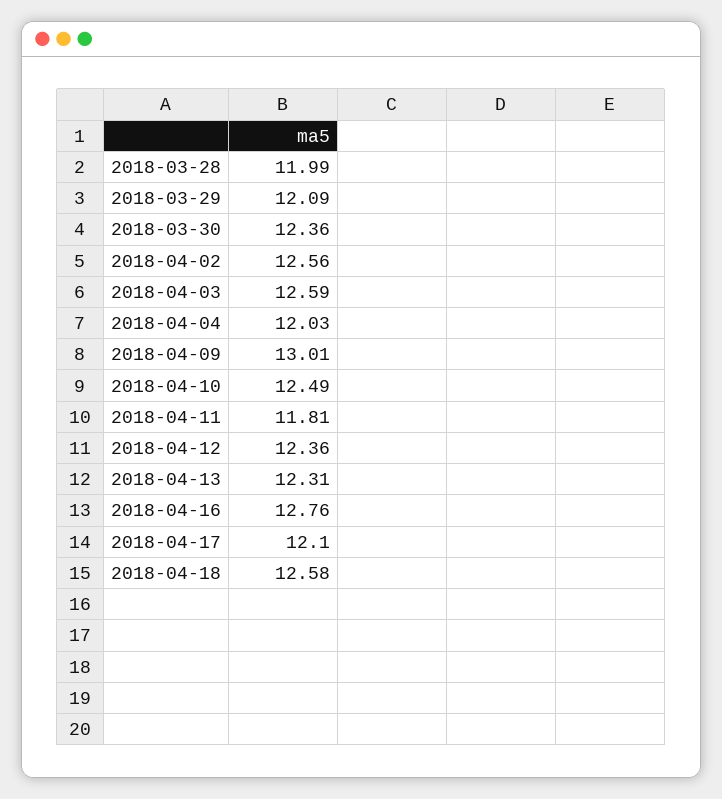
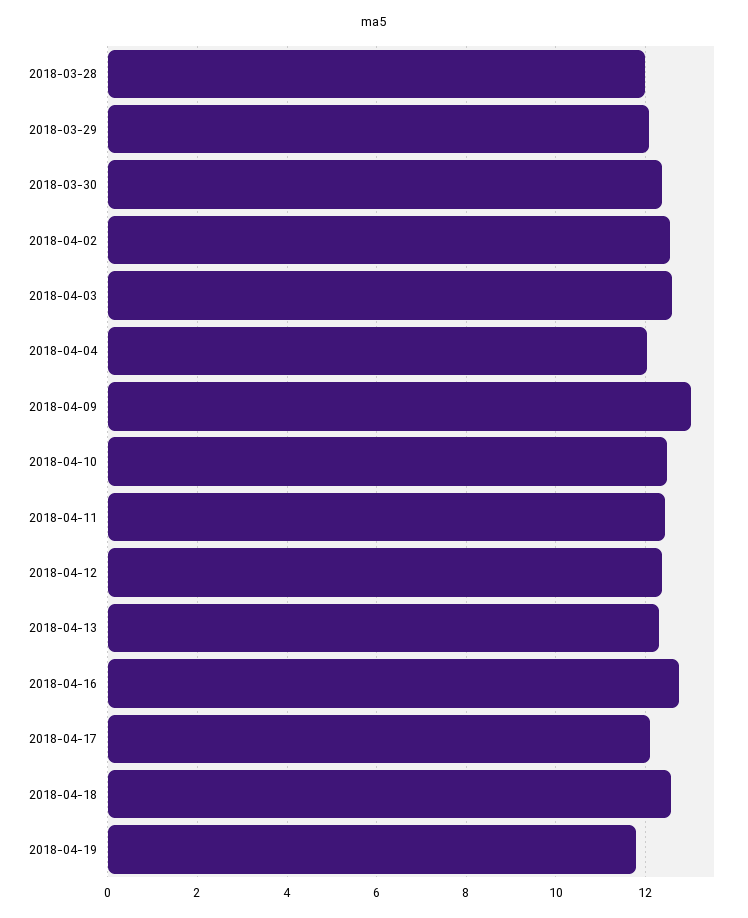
2018-04-11: 11.81 -> 12.4
2018-04-19: none -> 11.8

